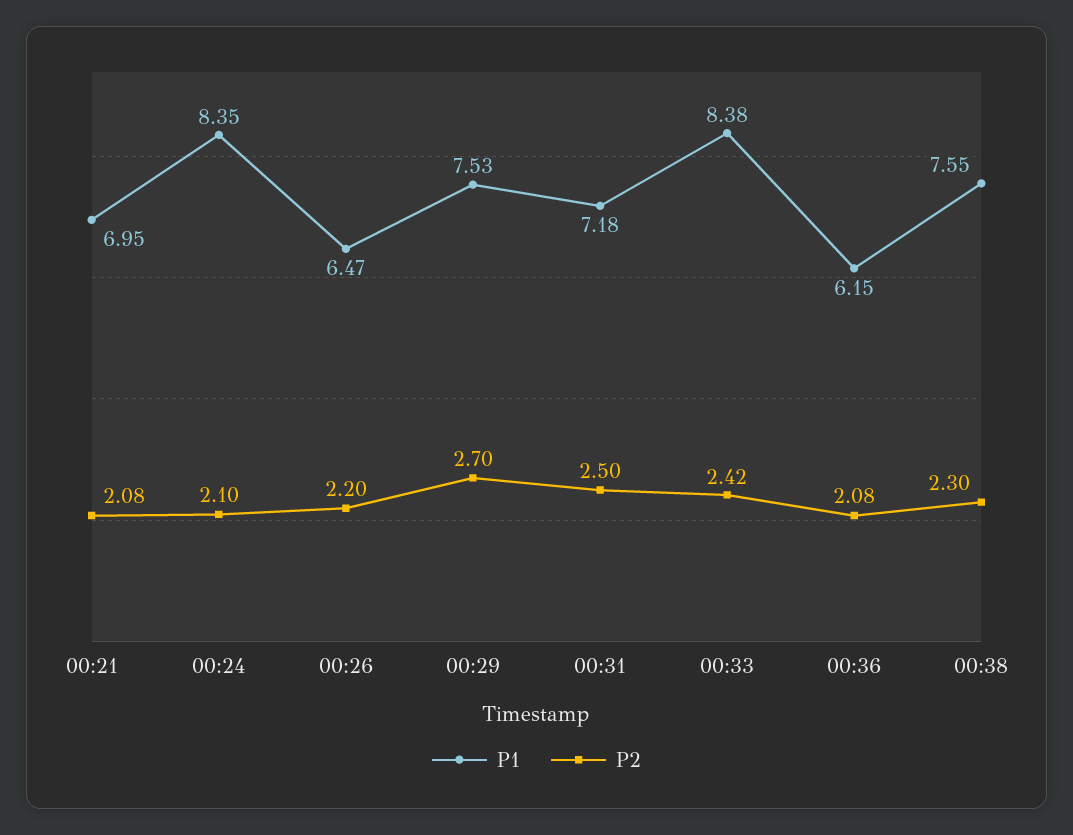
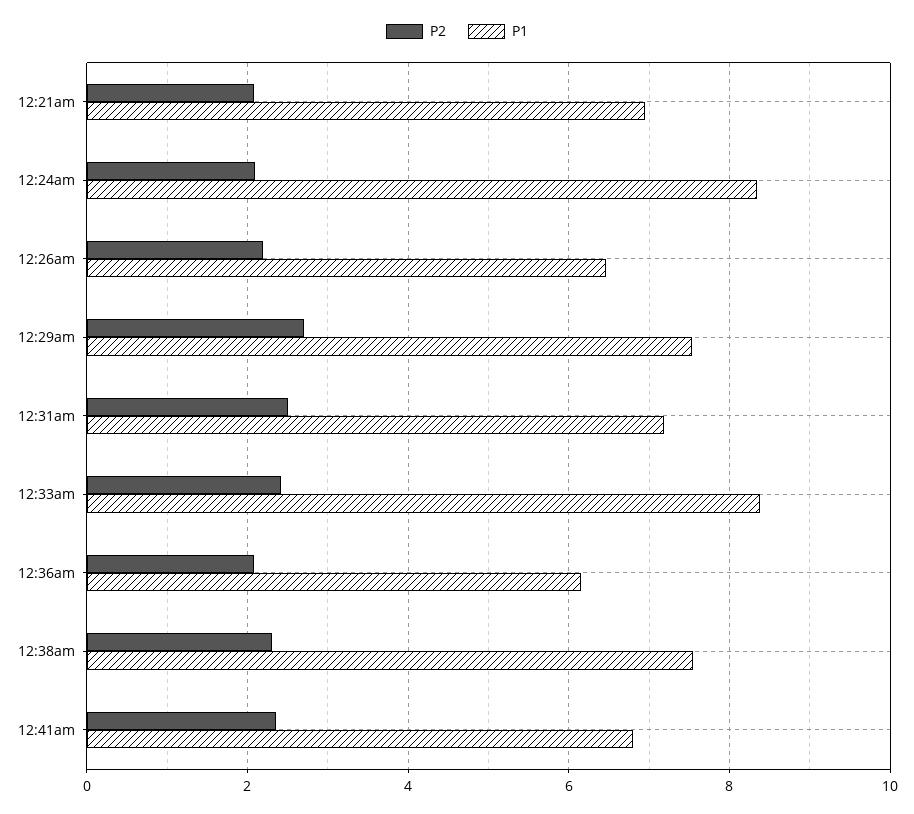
P2, 12:41am: none -> 2.4
P1, 12:41am: none -> 6.8

